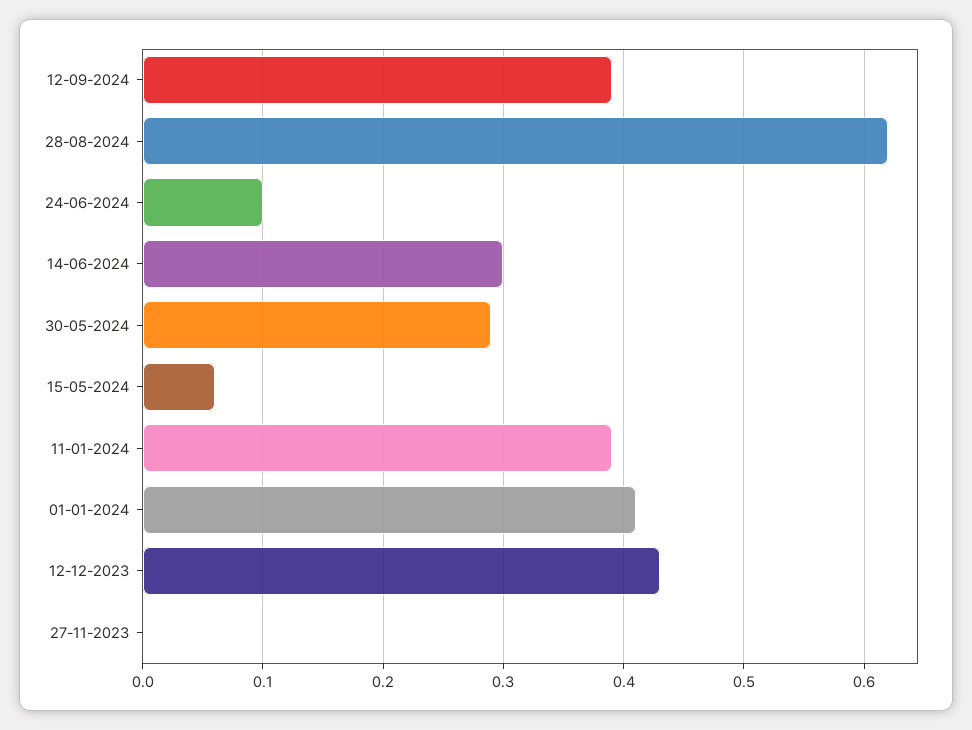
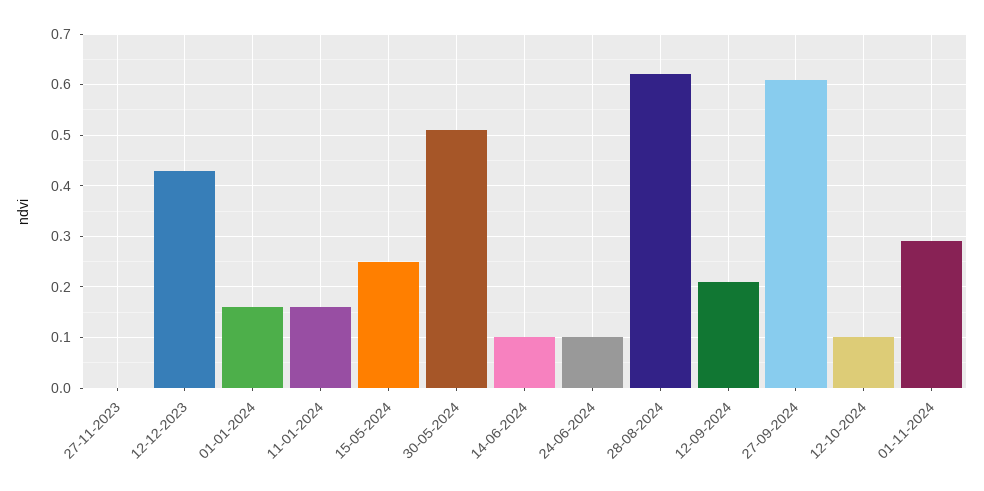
12-09-2024: 0.39 -> 0.2
14-06-2024: 0.3 -> 0.1
30-05-2024: 0.29 -> 0.5
15-05-2024: 0.06 -> 0.25
11-01-2024: 0.39 -> 0.15
01-01-2024: 0.41 -> 0.15
27-09-2024: none -> 0.6
12-10-2024: none -> 0.1
01-11-2024: none -> 0.3

